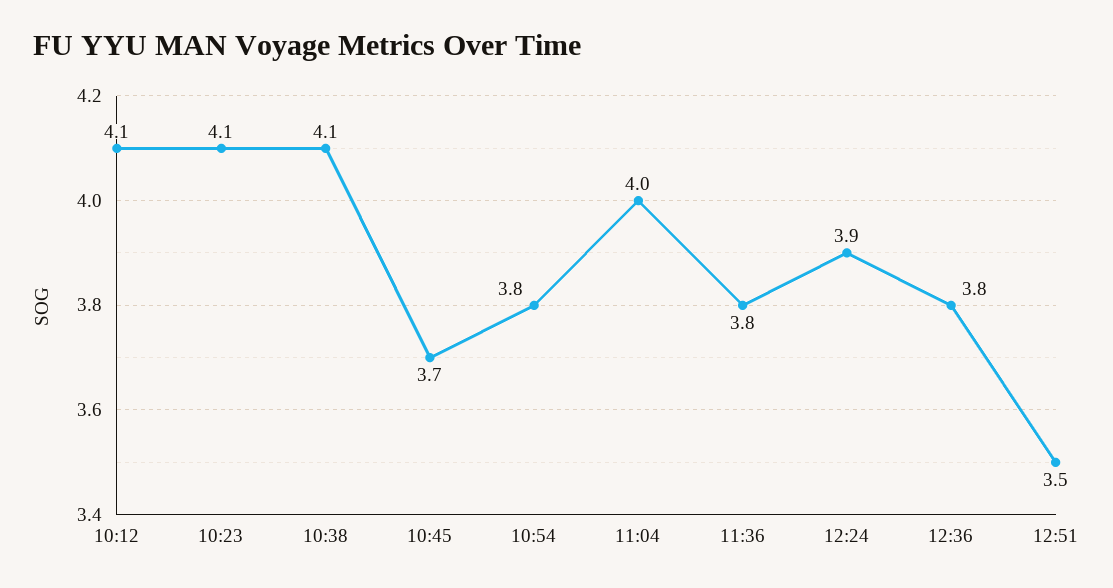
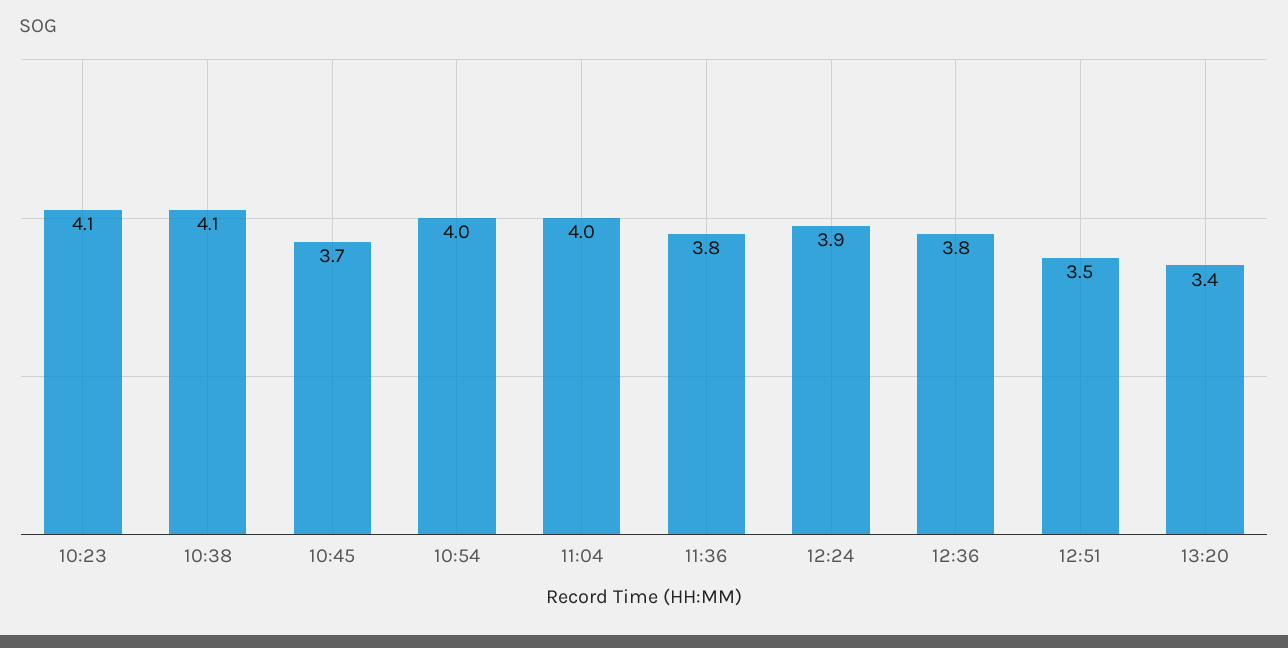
10:12: 4.1 -> none
10:54: 3.8 -> 4
13:20: none -> 3.4

